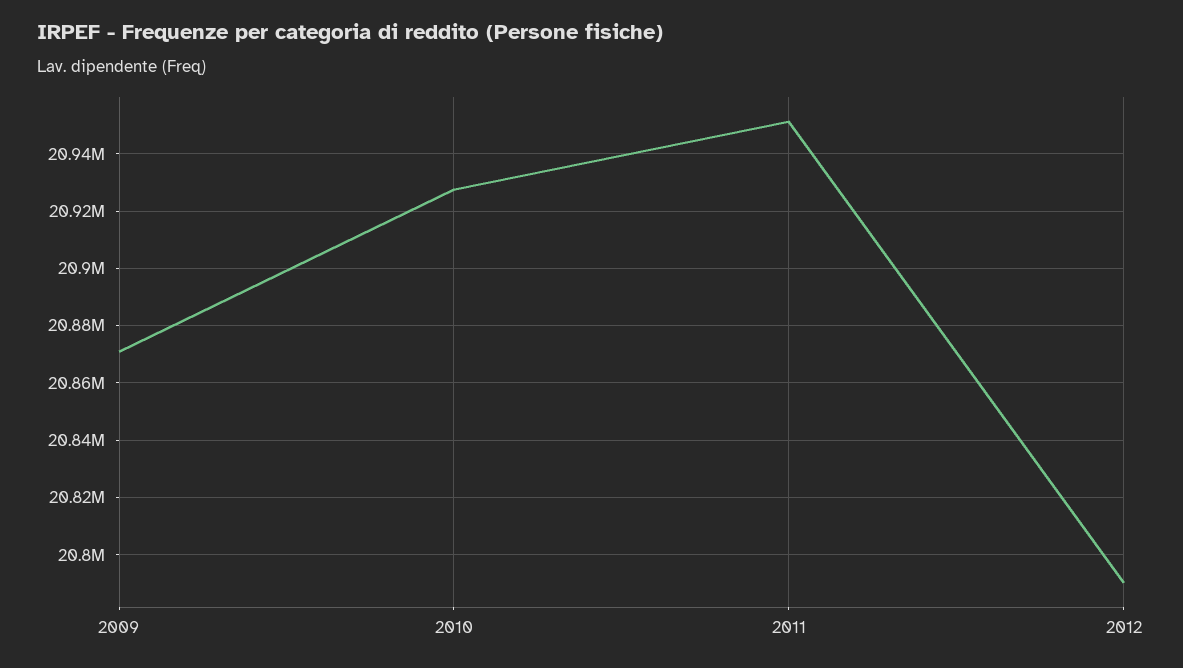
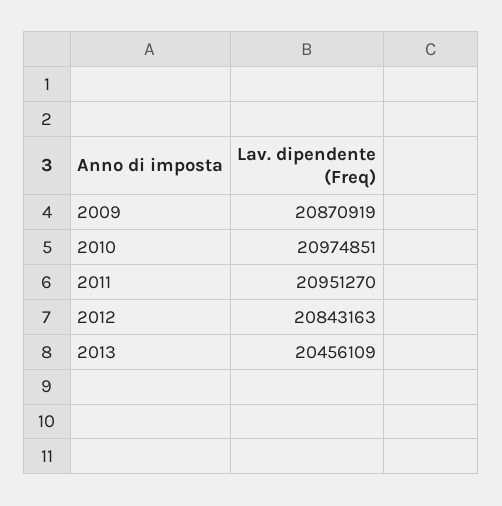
2010: 20927500 -> 20974851
2012: 20790000 -> 20843163
2013: none -> 20456109

